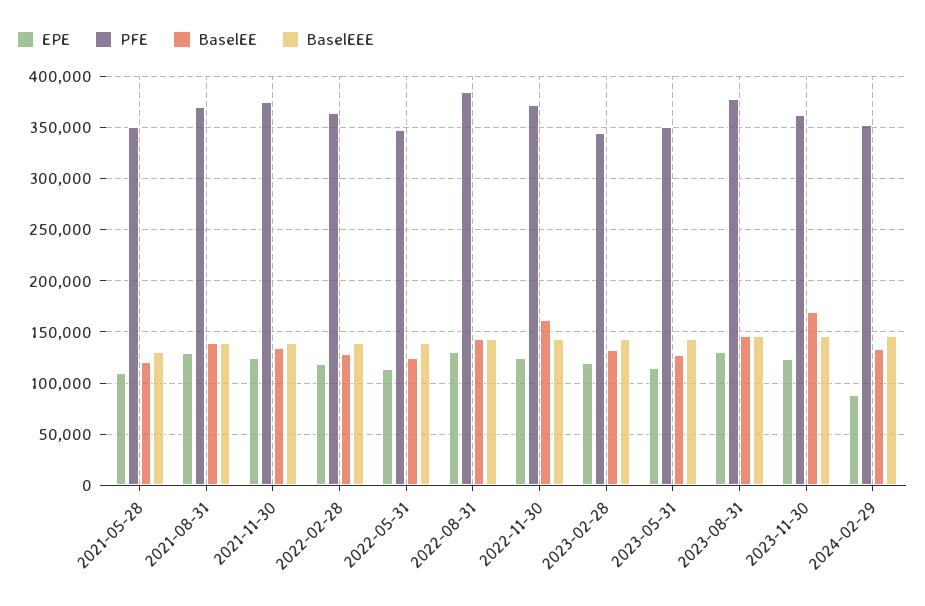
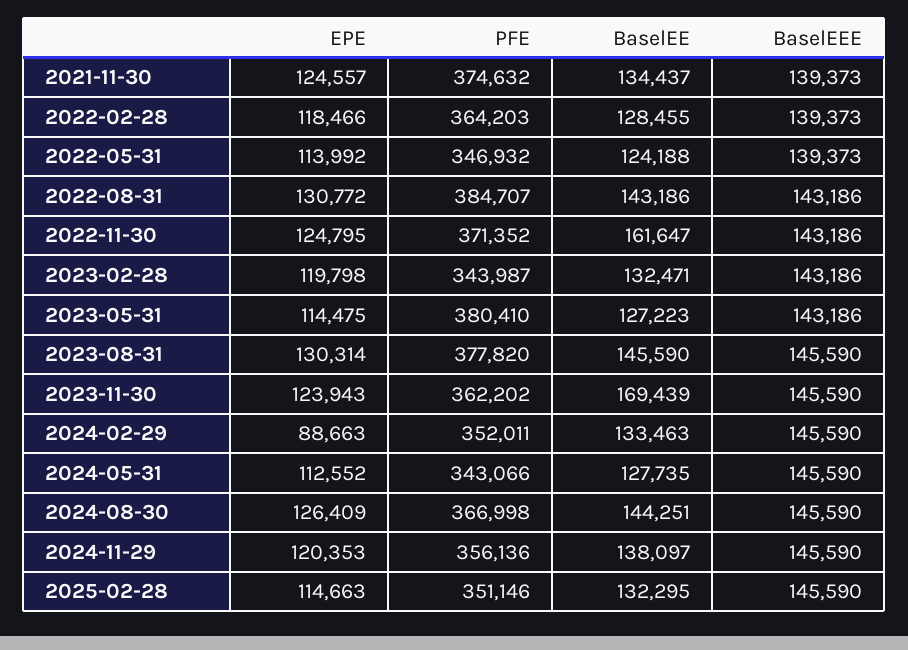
EPE, 2021-05-28: 110000 -> none
PFE, 2021-05-28: 350000 -> none
BaselEE, 2021-05-28: 120000 -> none
BaselEEE, 2021-05-28: 130000 -> none
EPE, 2021-08-31: 130000 -> none
PFE, 2021-08-31: 370000 -> none
BaselEE, 2021-08-31: 140000 -> none
BaselEEE, 2021-08-31: 140000 -> none
PFE, 2023-05-31: 350000 -> 380410
EPE, 2024-05-31: none -> 112552
PFE, 2024-05-31: none -> 343066
BaselEE, 2024-05-31: none -> 127735
BaselEEE, 2024-05-31: none -> 145590
EPE, 2024-08-30: none -> 126409
PFE, 2024-08-30: none -> 366998
BaselEE, 2024-08-30: none -> 144251
BaselEEE, 2024-08-30: none -> 145590
EPE, 2024-11-29: none -> 120353
PFE, 2024-11-29: none -> 356136
BaselEE, 2024-11-29: none -> 138097
BaselEEE, 2024-11-29: none -> 145590
EPE, 2025-02-28: none -> 114663
PFE, 2025-02-28: none -> 351146
BaselEE, 2025-02-28: none -> 132295
BaselEEE, 2025-02-28: none -> 145590

